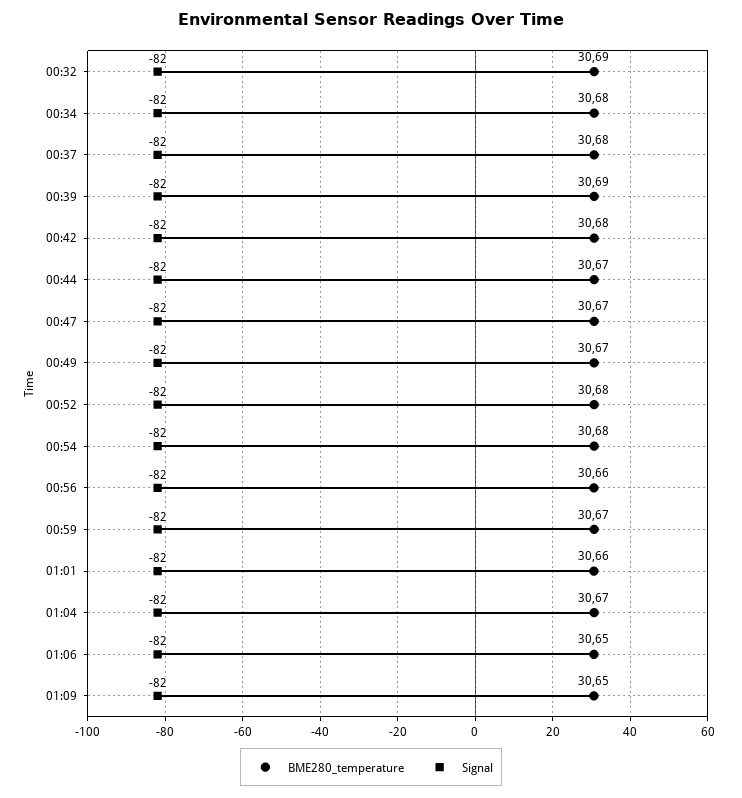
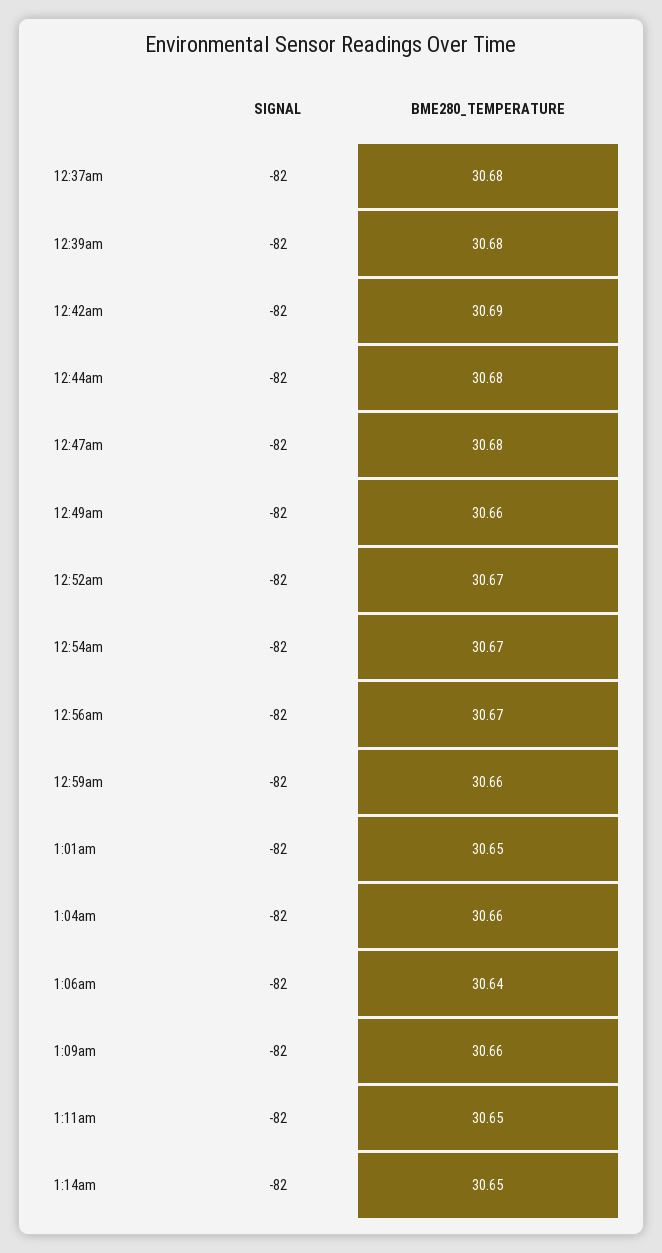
BME280_temperature, 00:32: 30.69 -> none
Signal, 00:32: -82 -> none
BME280_temperature, 00:34: 30.68 -> none
Signal, 00:34: -82 -> none
BME280_temperature, 00:39: 30.69 -> 30.68
BME280_temperature, 00:42: 30.68 -> 30.69
BME280_temperature, 00:44: 30.67 -> 30.68
BME280_temperature, 00:47: 30.67 -> 30.68
BME280_temperature, 00:49: 30.67 -> 30.66
BME280_temperature, 00:52: 30.68 -> 30.67
BME280_temperature, 00:54: 30.68 -> 30.67
BME280_temperature, 00:56: 30.66 -> 30.67
BME280_temperature, 00:59: 30.67 -> 30.66
BME280_temperature, 01:01: 30.66 -> 30.65
BME280_temperature, 01:04: 30.67 -> 30.66
BME280_temperature, 01:06: 30.65 -> 30.64
BME280_temperature, 01:09: 30.65 -> 30.66
Signal, 1:11am: none -> -82
BME280_temperature, 1:11am: none -> 30.65
Signal, 1:14am: none -> -82
BME280_temperature, 1:14am: none -> 30.65

